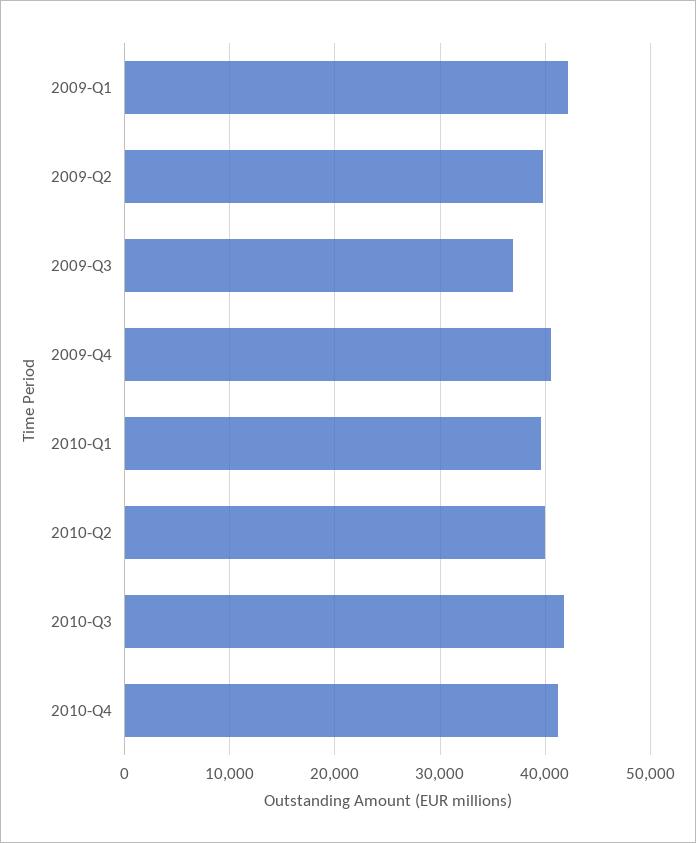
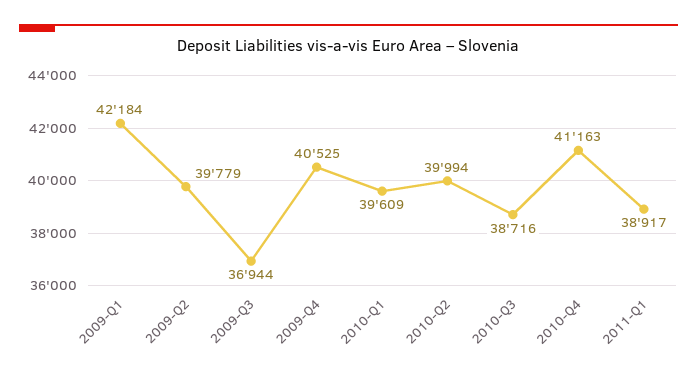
2010-Q3: 42000 -> 38716
2011-Q1: none -> 38917

